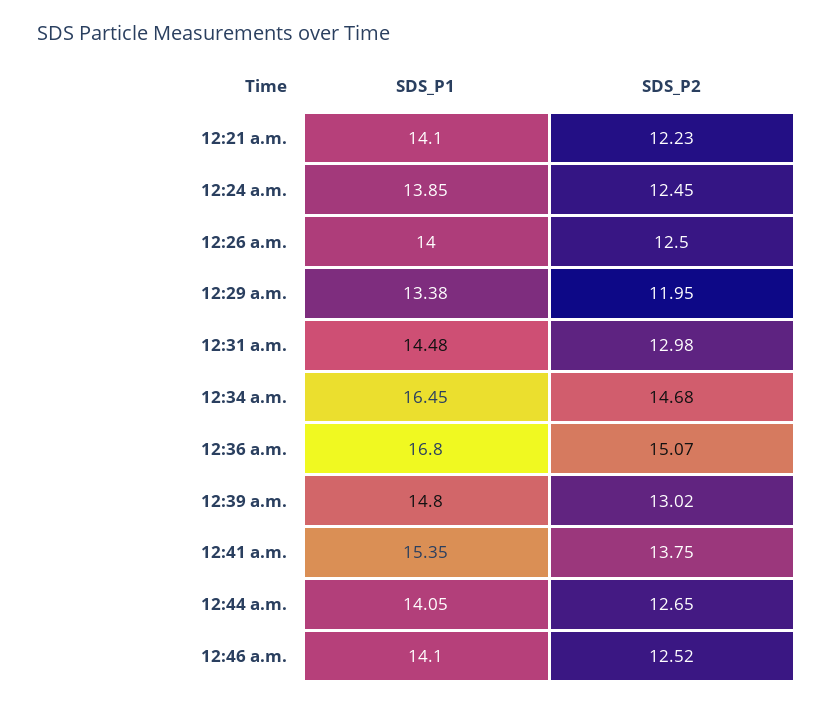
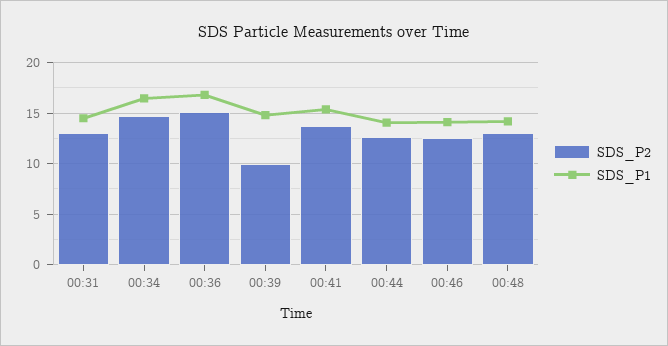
SDS_P1, 12:21 a.m.: 14.1 -> none
SDS_P2, 12:21 a.m.: 12.23 -> none
SDS_P1, 12:24 a.m.: 13.85 -> none
SDS_P2, 12:24 a.m.: 12.45 -> none
SDS_P1, 12:26 a.m.: 14 -> none
SDS_P2, 12:26 a.m.: 12.5 -> none
SDS_P1, 12:29 a.m.: 13.38 -> none
SDS_P2, 12:29 a.m.: 11.95 -> none
SDS_P2, 12:39 a.m.: 13.02 -> 10
SDS_P2, 00:48: none -> 13
SDS_P1, 00:48: none -> 14

